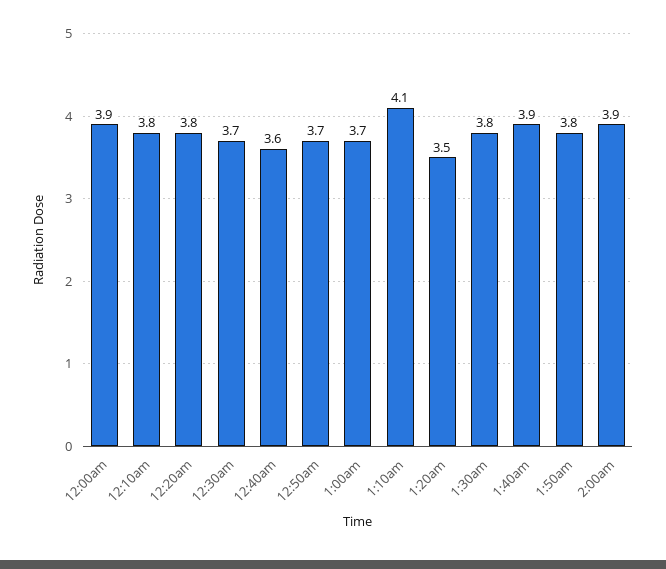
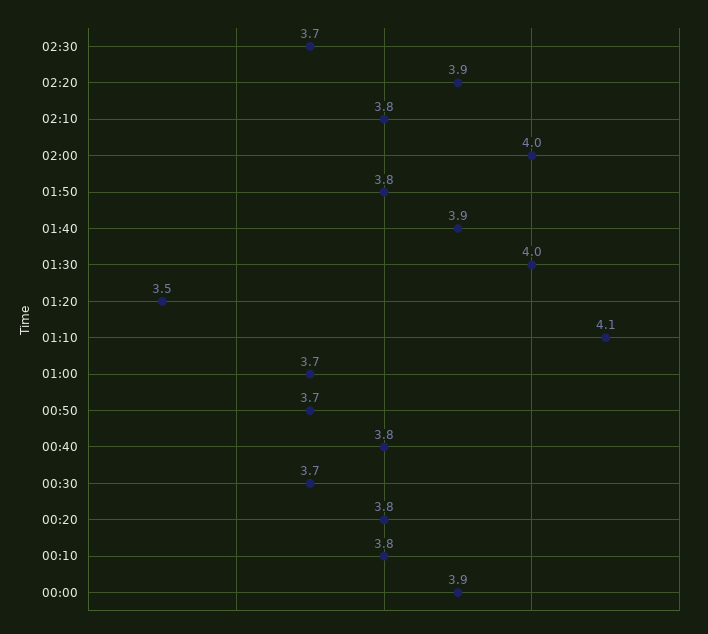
12:40am: 3.6 -> 3.8
1:30am: 3.8 -> 4
2:00am: 3.9 -> 4
02:30: none -> 3.7
02:20: none -> 3.9
02:10: none -> 3.8

